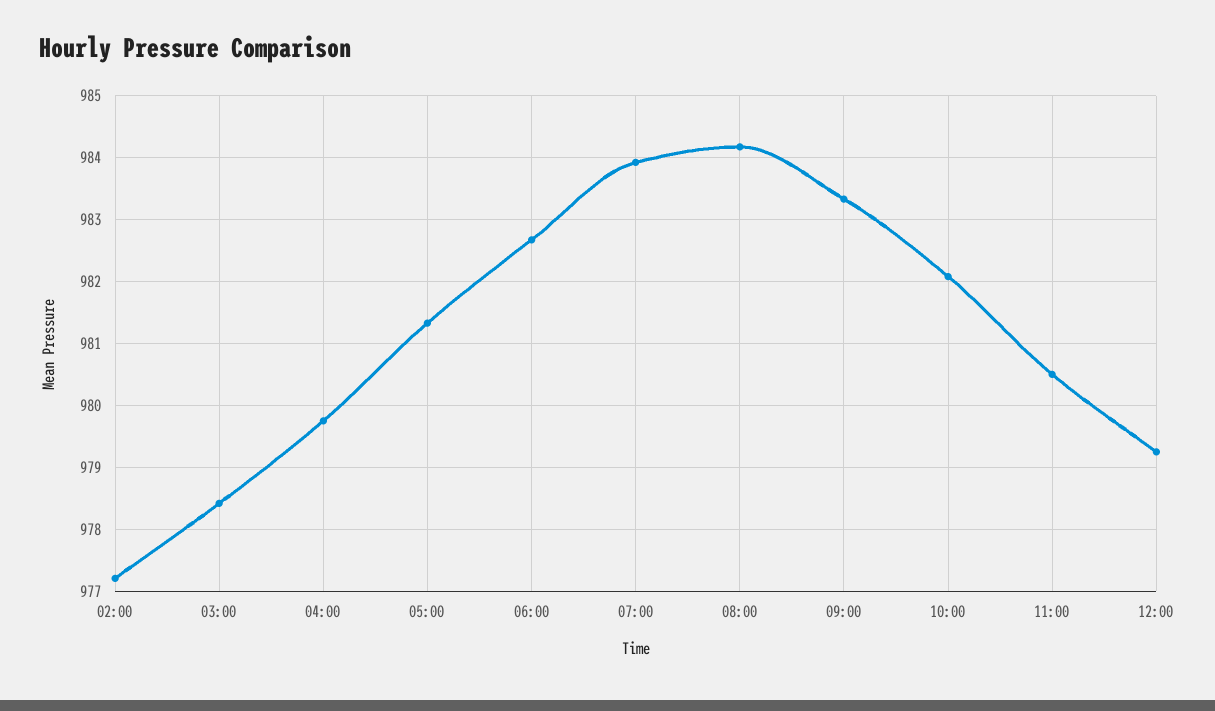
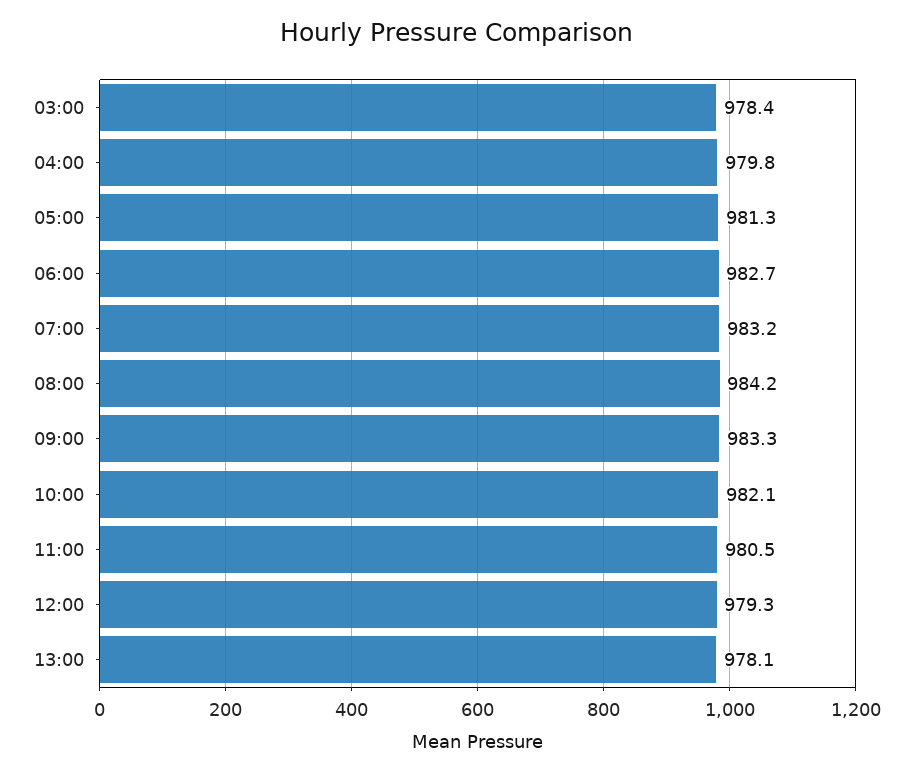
02:00: 977.2 -> none
07:00: 983.9 -> 983.2
13:00: none -> 978.1

